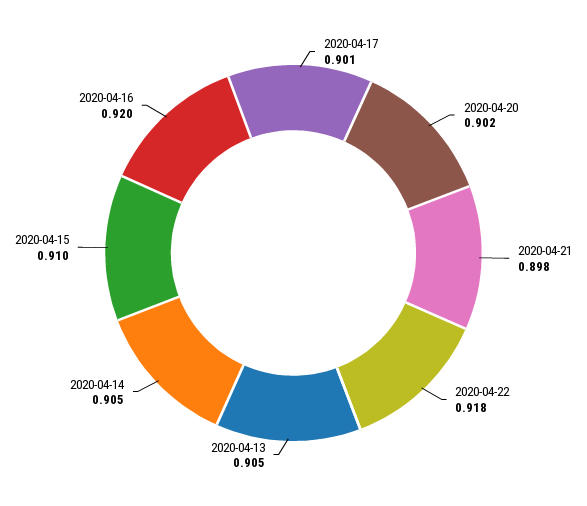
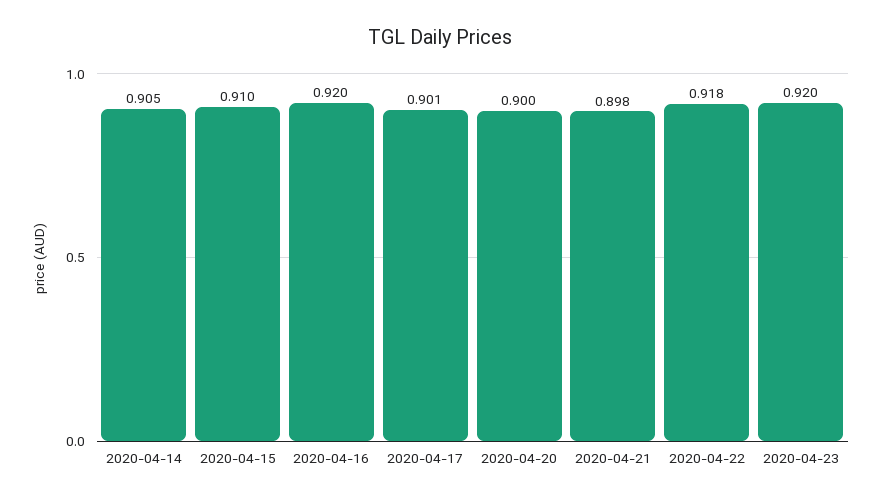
2020-04-20: 0.902 -> 0.9
2020-04-13: 0.905 -> none
2020-04-23: none -> 0.92

